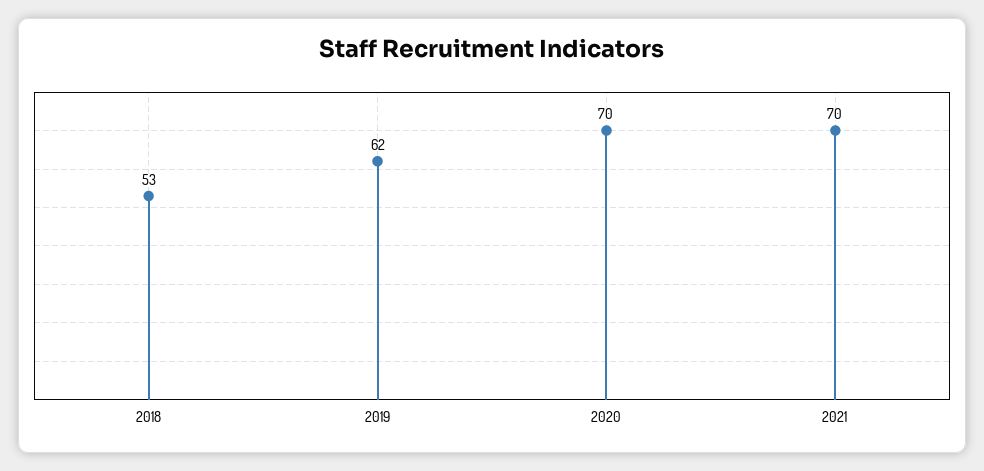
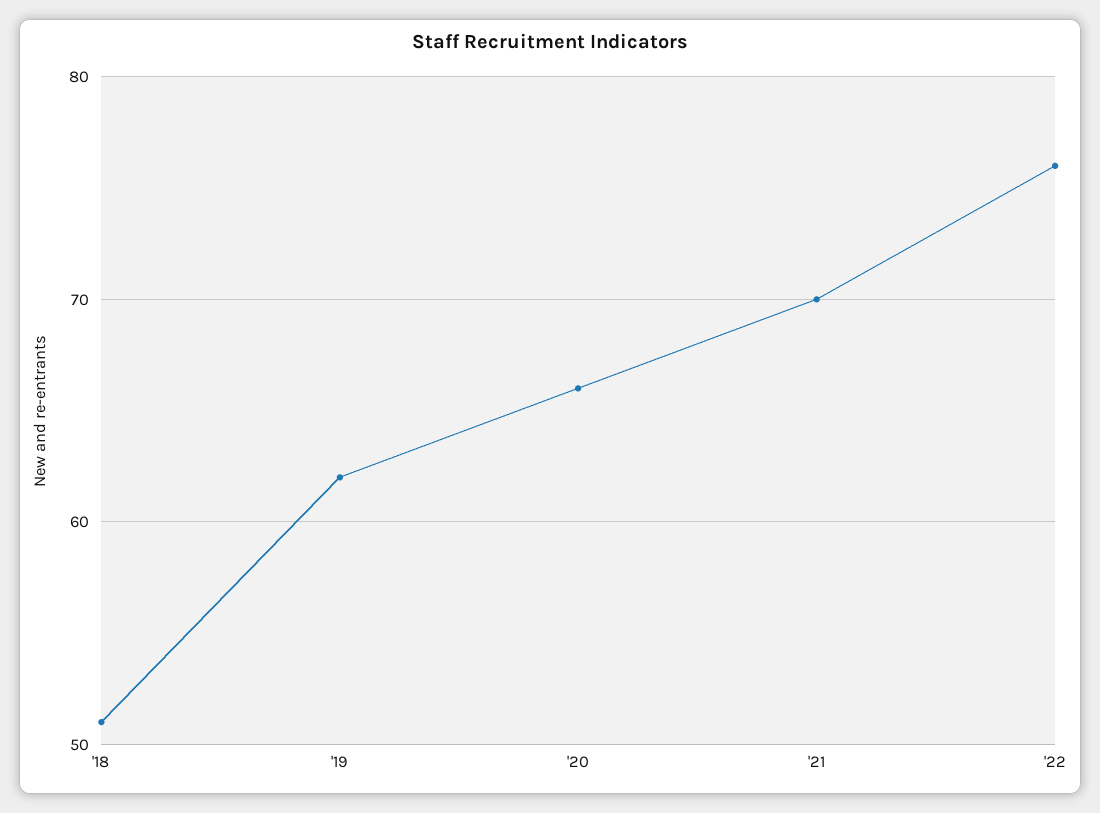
2018: 53 -> 51
2020: 70 -> 66
'22: none -> 76

